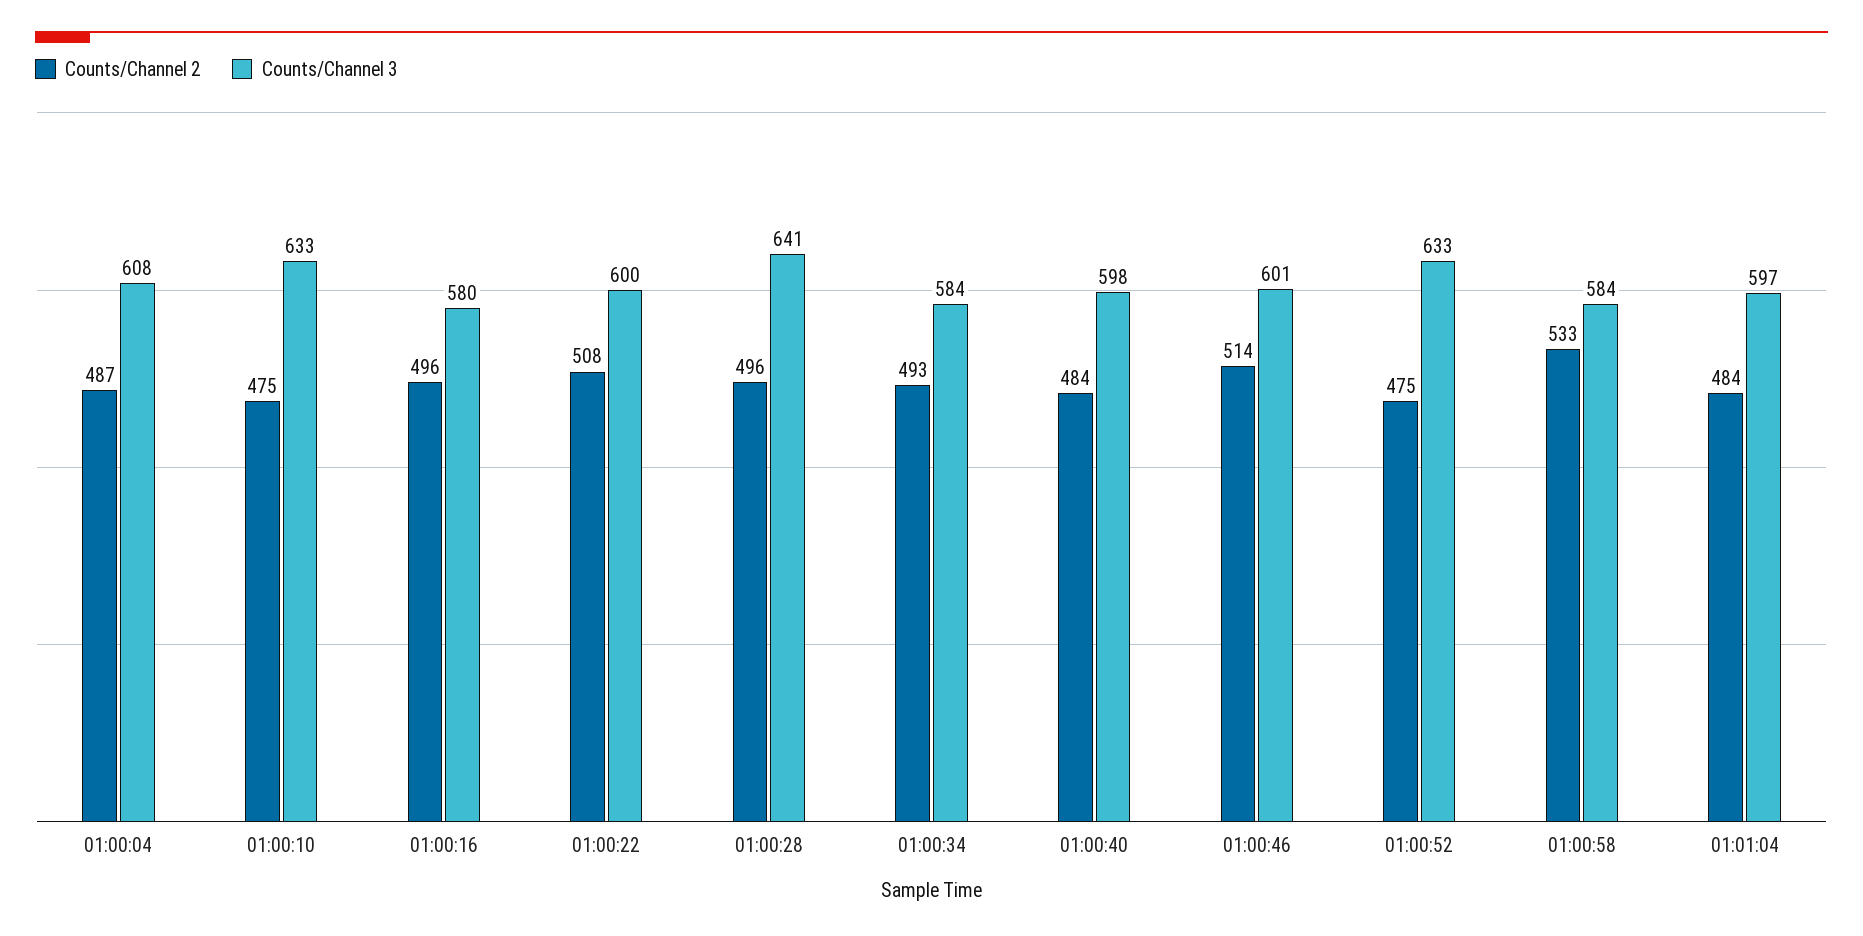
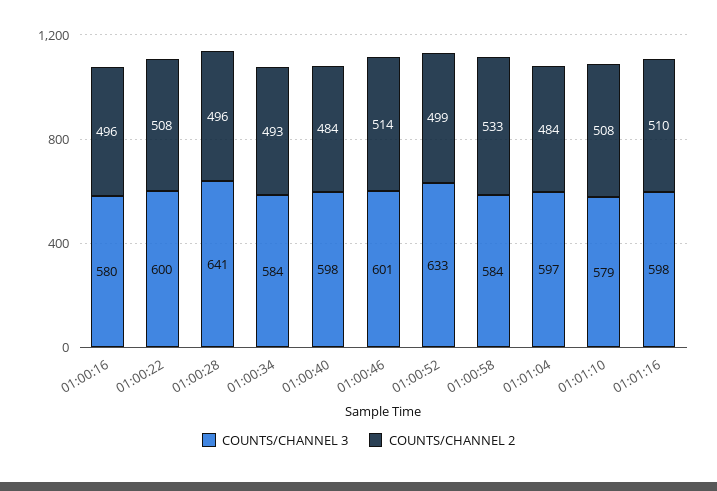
Counts/Channel 2, 01:00:04: 487 -> none
Counts/Channel 3, 01:00:04: 608 -> none
Counts/Channel 2, 01:00:10: 475 -> none
Counts/Channel 3, 01:00:10: 633 -> none
Counts/Channel 2, 01:00:52: 475 -> 499
Counts/Channel 3, 01:01:10: none -> 579
Counts/Channel 2, 01:01:10: none -> 508
Counts/Channel 3, 01:01:16: none -> 598
Counts/Channel 2, 01:01:16: none -> 510

